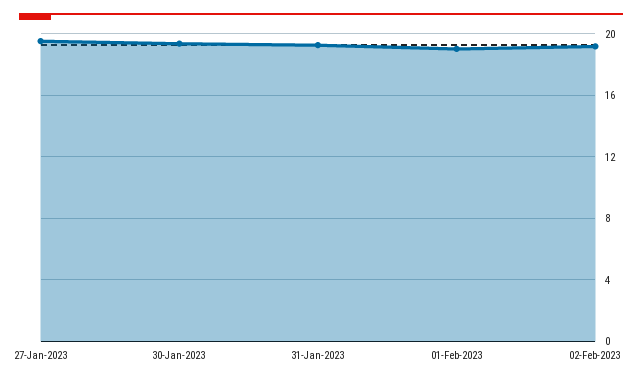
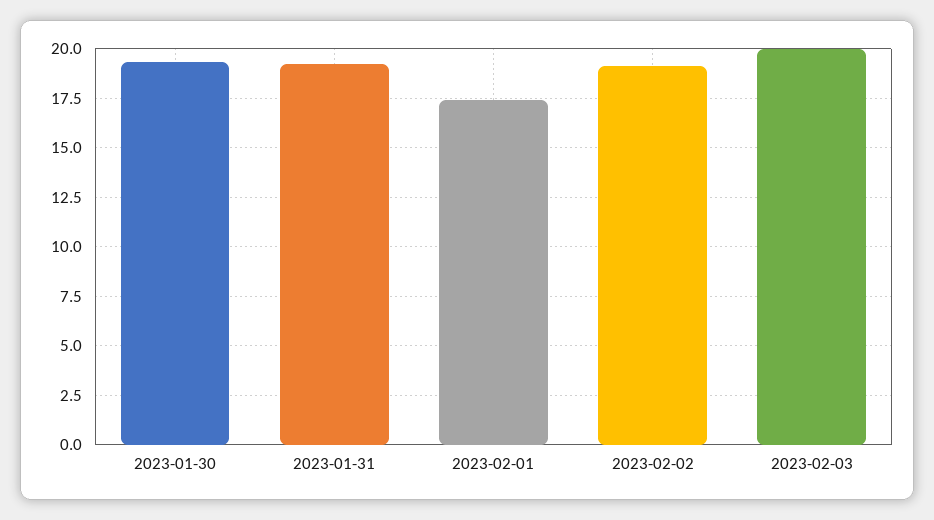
27-Jan-2023: 19.5 -> none
01-Feb-2023: 19 -> 17.5
2023-02-03: none -> 20

